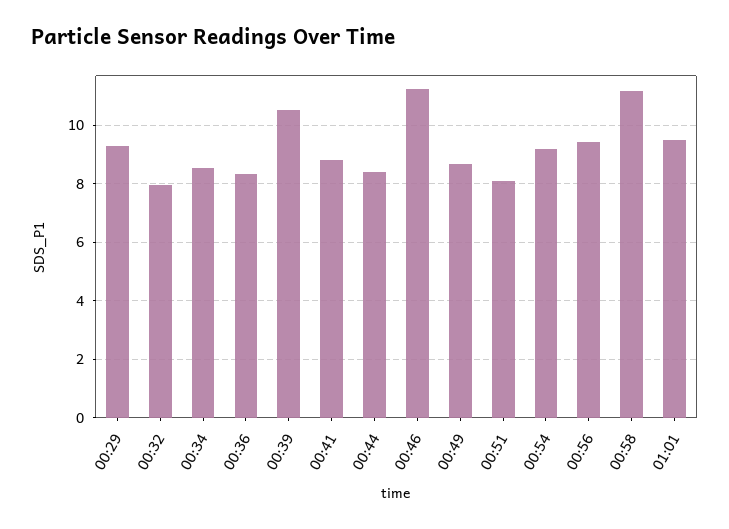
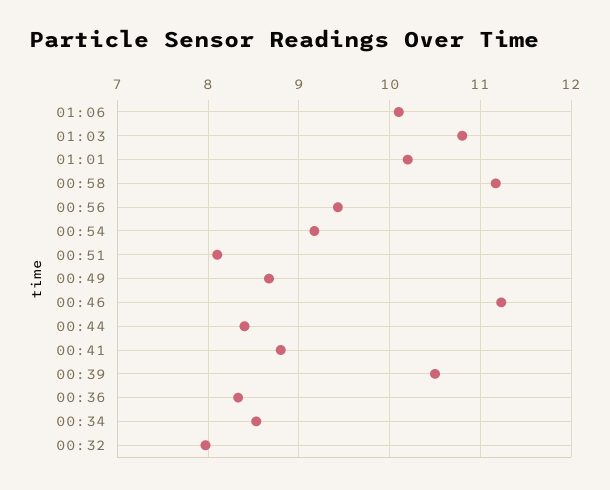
00:29: 9.25 -> none
01:01: 9.5 -> 10.2
01:06: none -> 10.1
01:03: none -> 10.8

